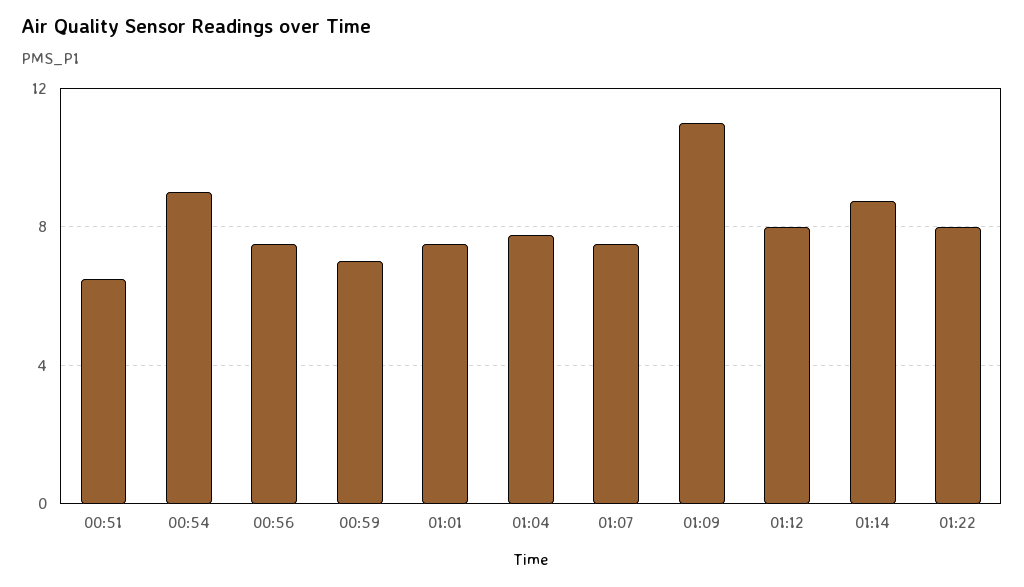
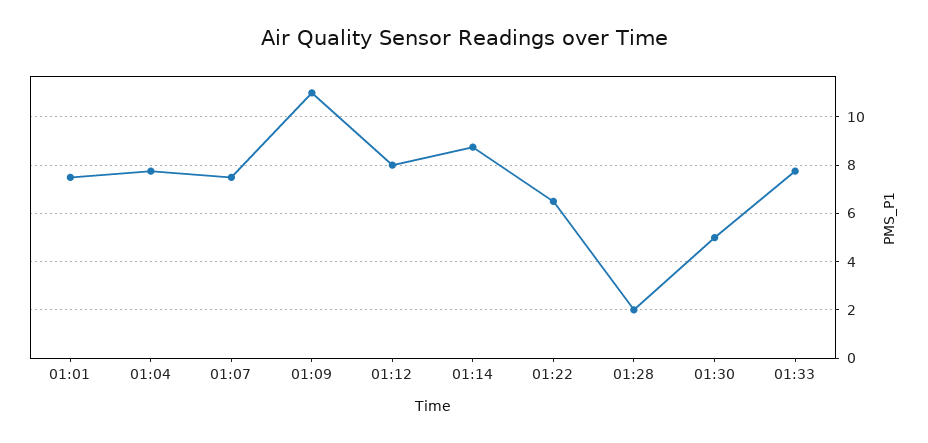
00:51: 6.5 -> none
00:54: 9 -> none
00:56: 7.5 -> none
00:59: 7 -> none
01:22: 8 -> 6.5
01:28: none -> 2
01:30: none -> 5
01:33: none -> 7.75

